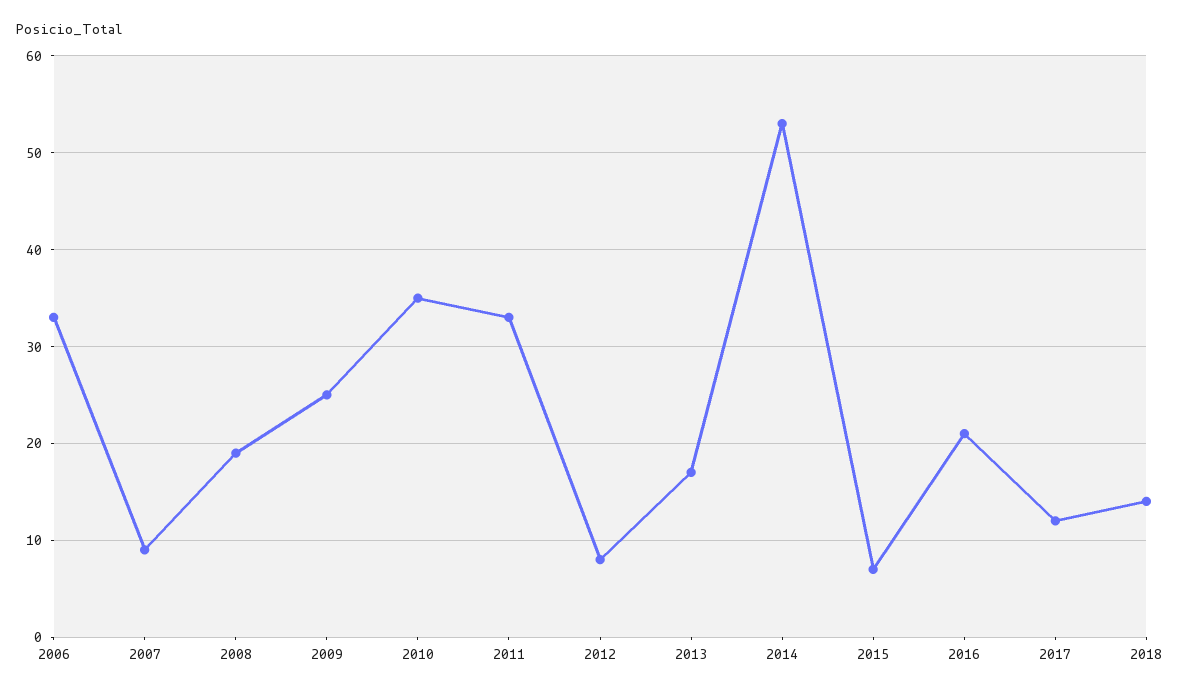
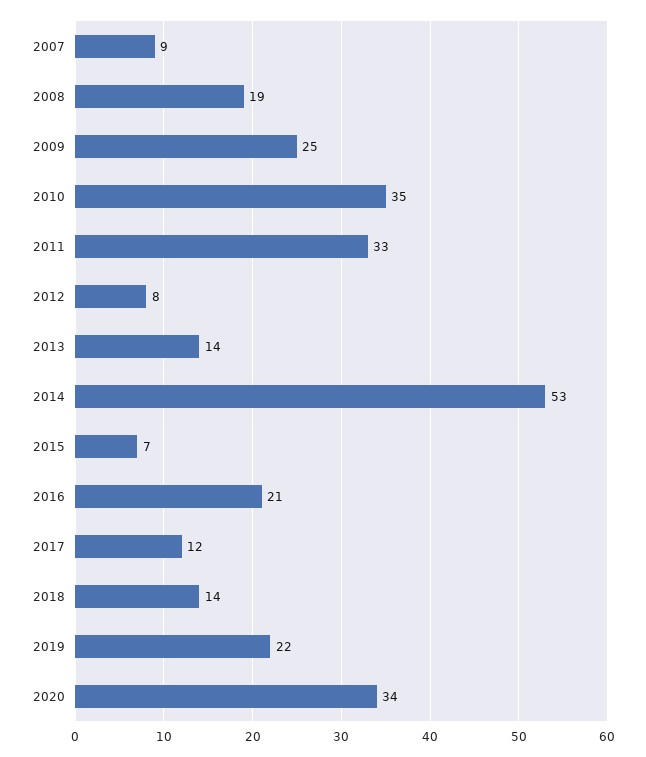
2006: 33 -> none
2013: 17 -> 14
2019: none -> 22
2020: none -> 34

